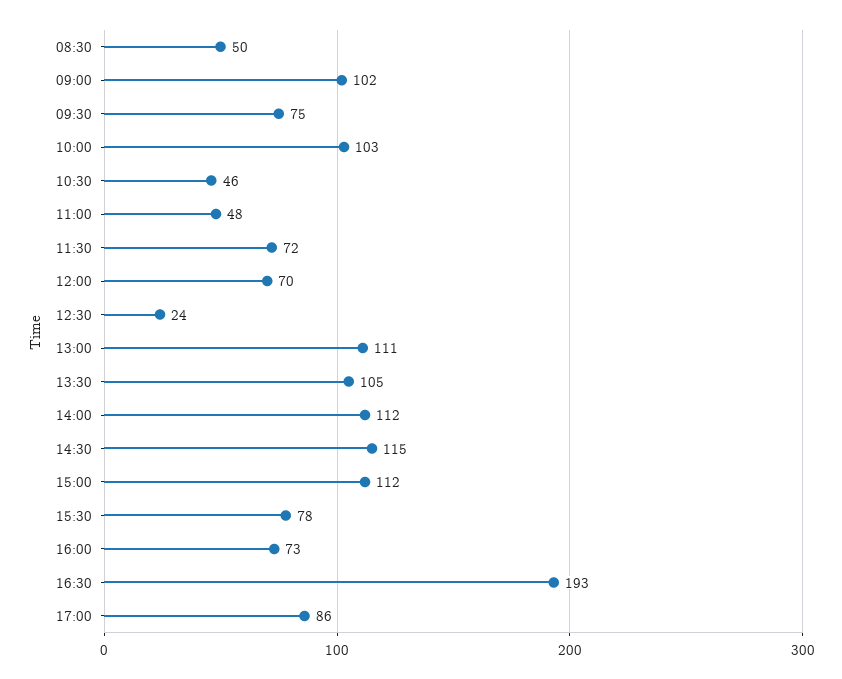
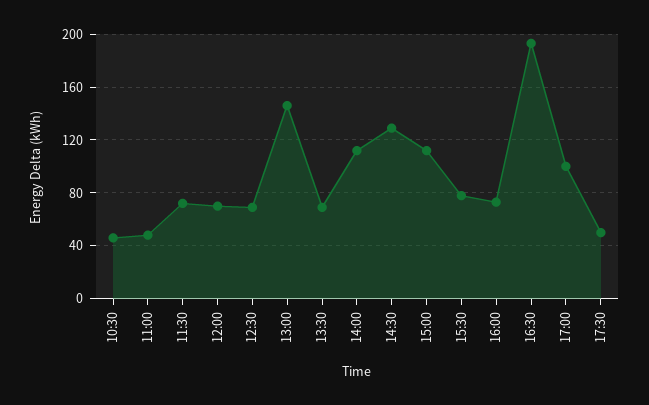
08:30: 50 -> none
09:00: 102 -> none
09:30: 75 -> none
10:00: 103 -> none
12:30: 24 -> 70
13:00: 111 -> 145
13:30: 105 -> 70
14:30: 115 -> 130
17:00: 86 -> 100
17:30: none -> 50

